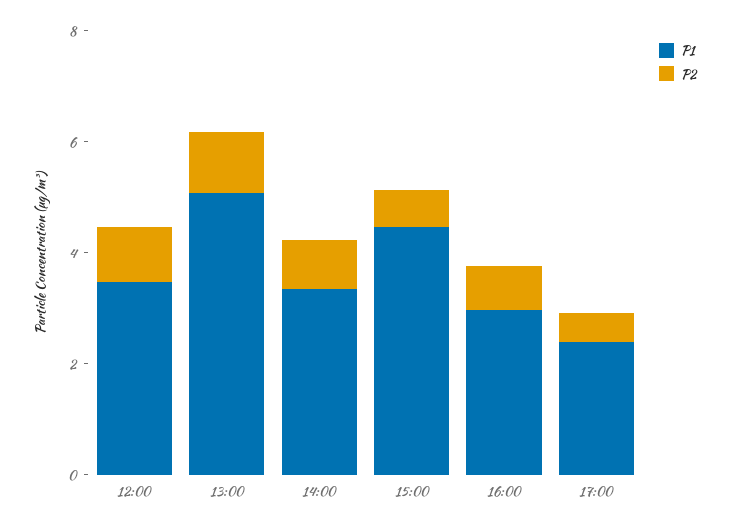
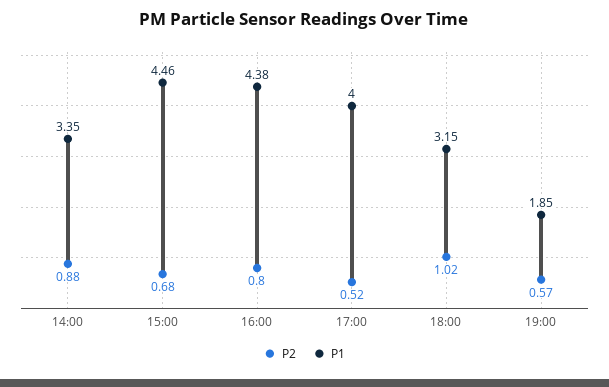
P1, 12:00: 3.5 -> none
P2, 12:00: 1 -> none
P1, 13:00: 5 -> none
P2, 13:00: 1 -> none
P1, 16:00: 3 -> 4.38
P1, 17:00: 2.5 -> 4
P2, 18:00: none -> 1.02
P1, 18:00: none -> 3.15
P2, 19:00: none -> 0.57
P1, 19:00: none -> 1.85

